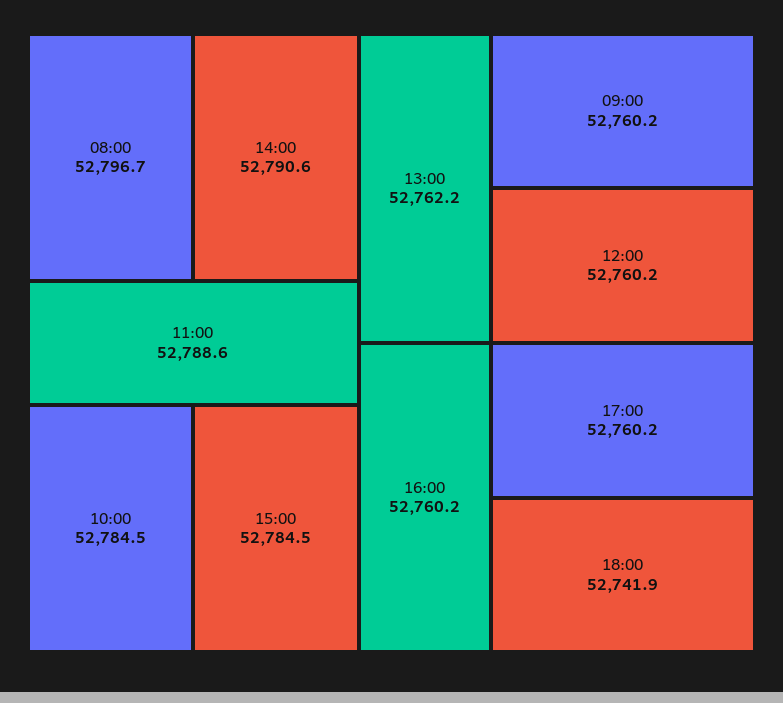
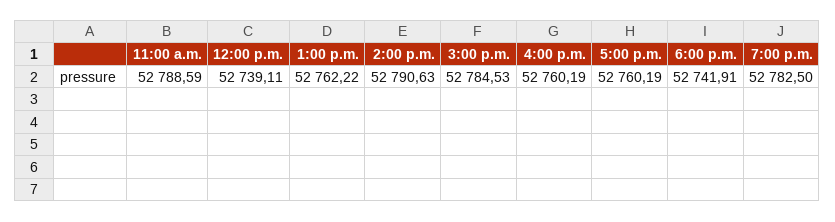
08:00: 52796.7 -> none
10:00: 52784.5 -> none
09:00: 52760.2 -> none
12:00: 52760.2 -> 52739.11
7:00 p.m.: none -> 52782.5

